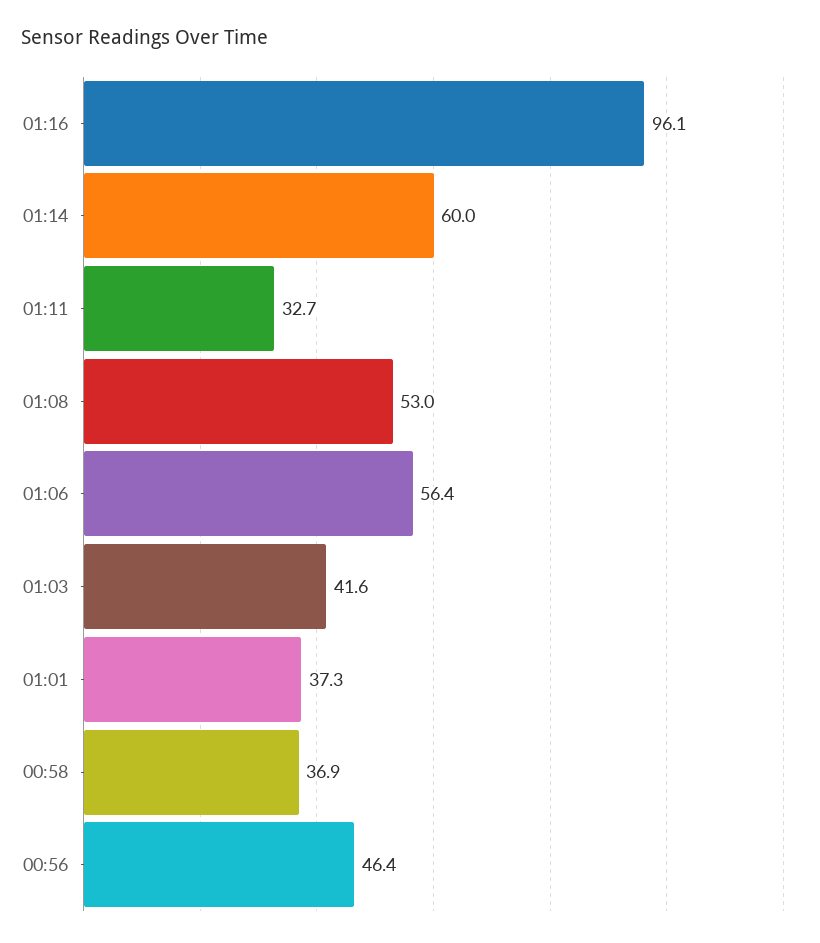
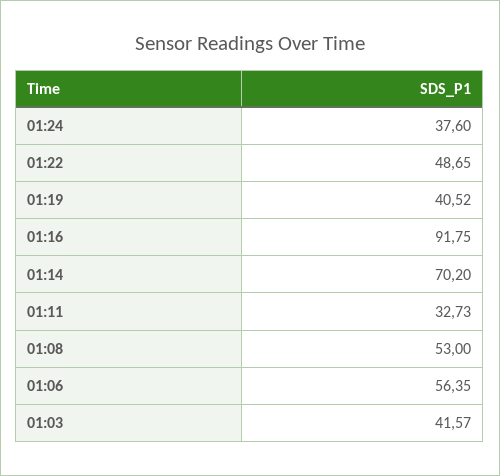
01:16: 96.1 -> 91.75
01:14: 60 -> 70.2
01:01: 37.3 -> none
00:58: 36.9 -> none
00:56: 46.4 -> none
01:24: none -> 37.6
01:22: none -> 48.65
01:19: none -> 40.52

